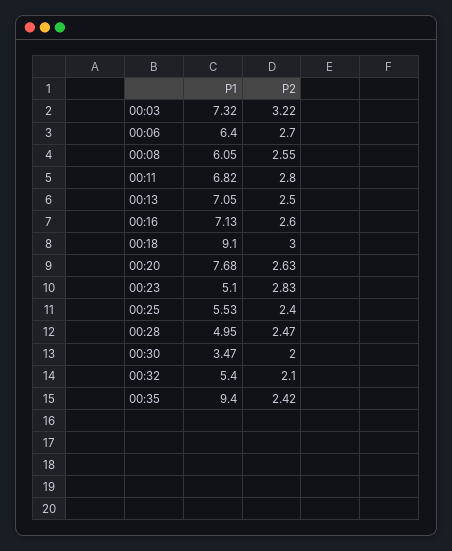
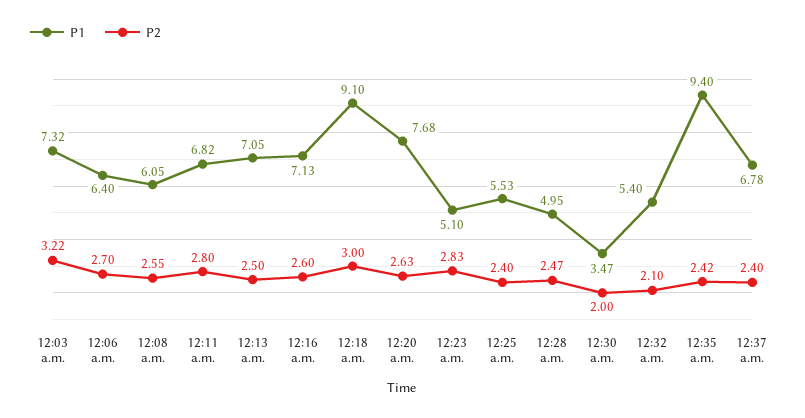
P1, 12:37 a.m.: none -> 6.78
P2, 12:37 a.m.: none -> 2.4

